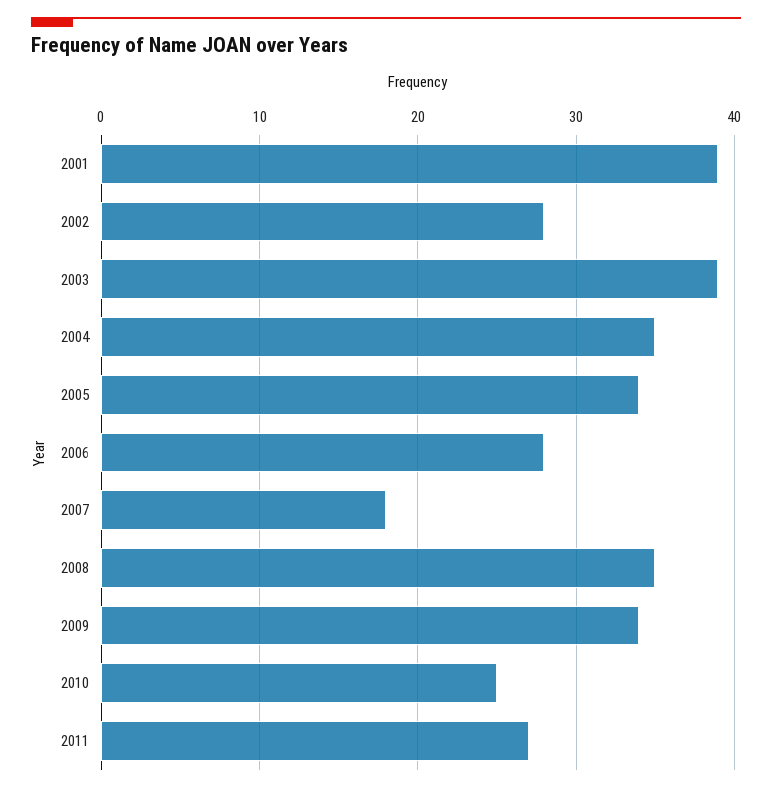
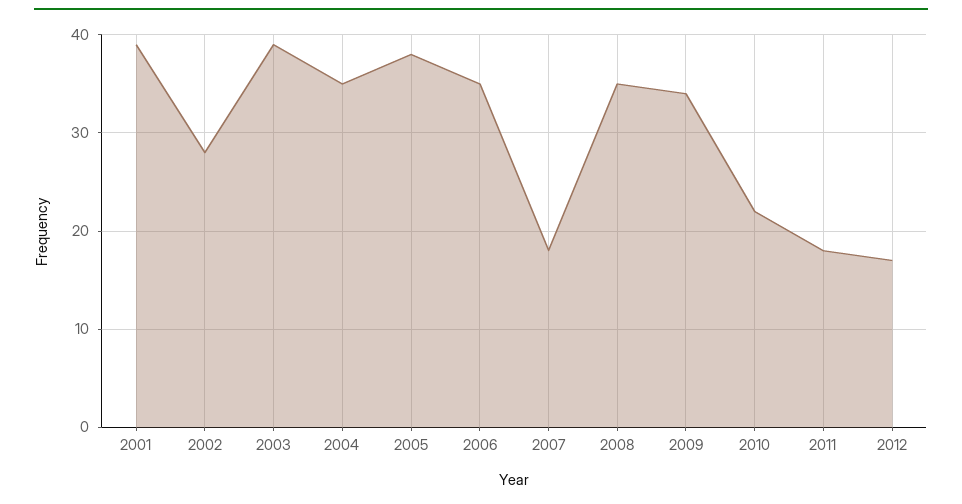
2005: 34 -> 38
2006: 28 -> 35
2010: 25 -> 22
2011: 27 -> 18
2012: none -> 17

